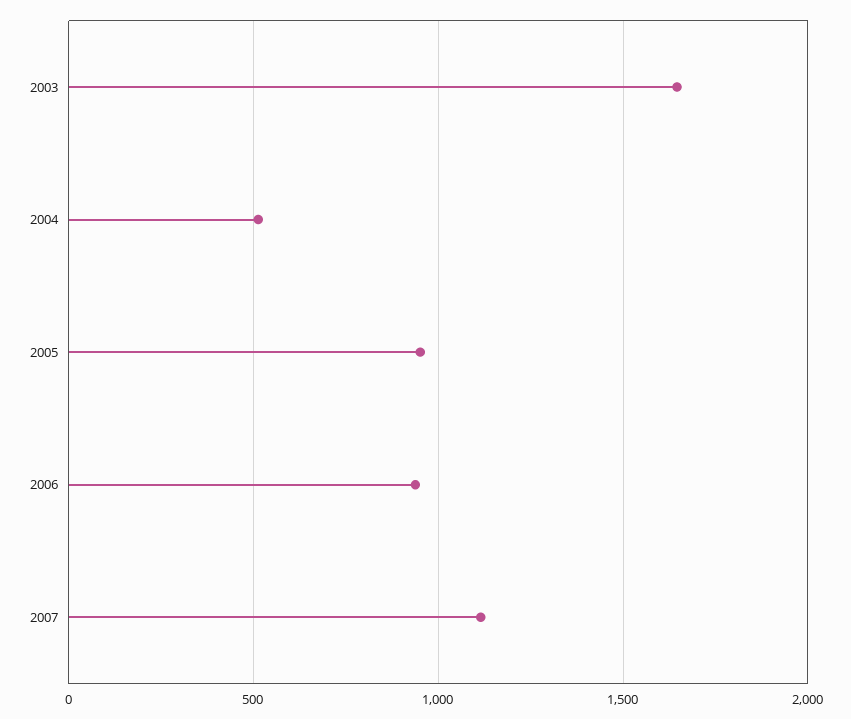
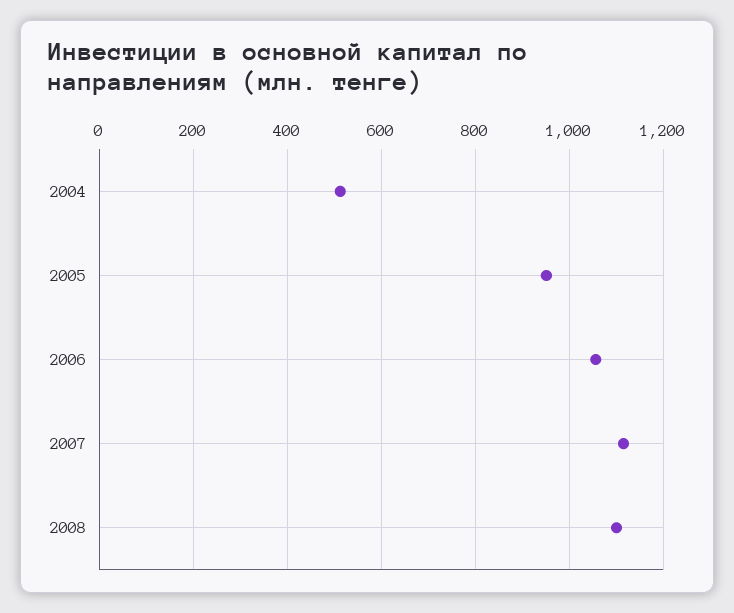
2003: 1650 -> none
2006: 950 -> 1060
2008: none -> 1100

